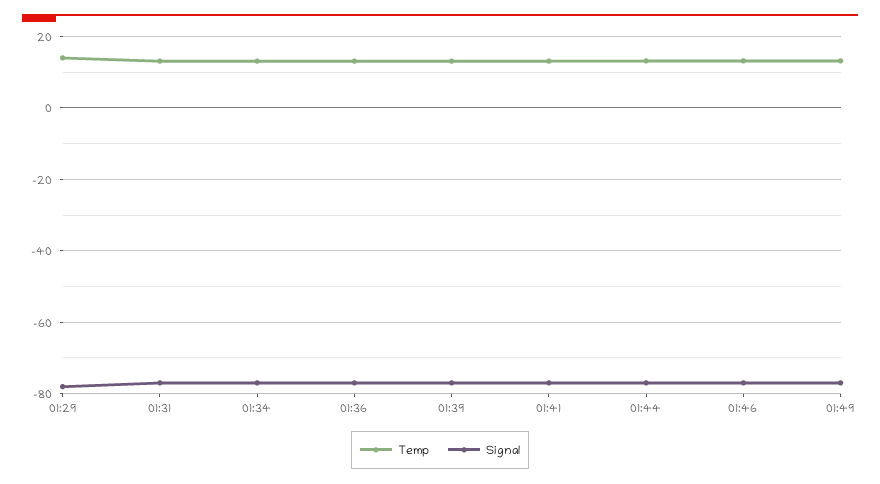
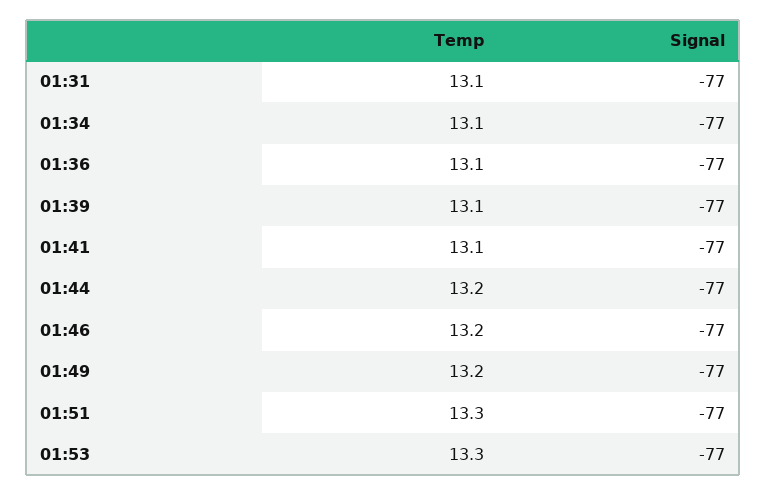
Temp, 01:29: 14 -> none
Signal, 01:29: -78 -> none
Temp, 01:51: none -> 13.3
Signal, 01:51: none -> -77
Temp, 01:53: none -> 13.3
Signal, 01:53: none -> -77

